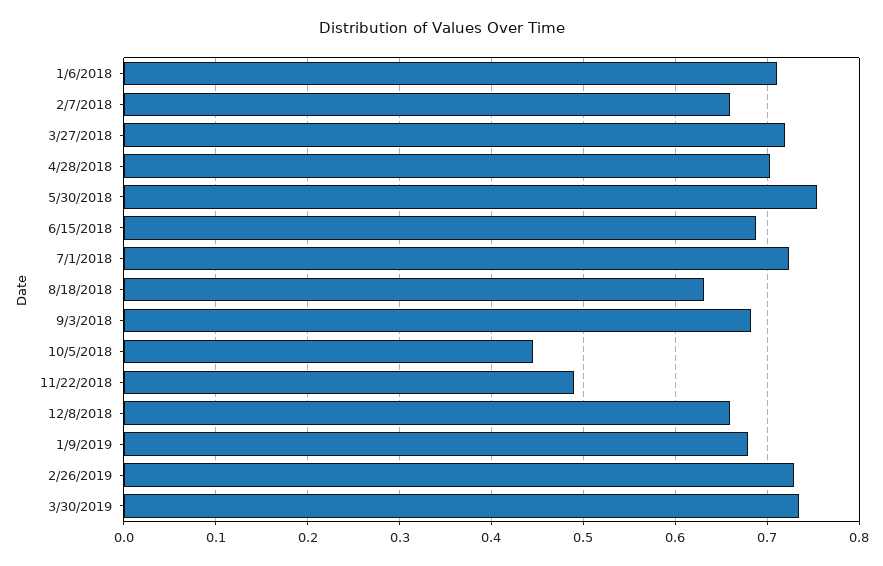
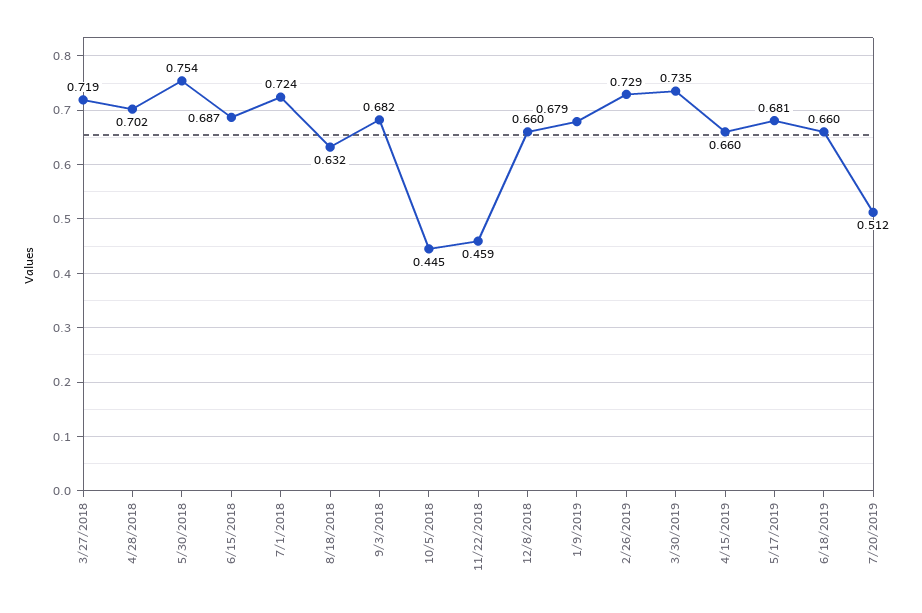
1/6/2018: 0.71 -> none
2/7/2018: 0.66 -> none
11/22/2018: 0.49 -> 0.459
4/15/2019: none -> 0.66
5/17/2019: none -> 0.681
6/18/2019: none -> 0.66
7/20/2019: none -> 0.512

